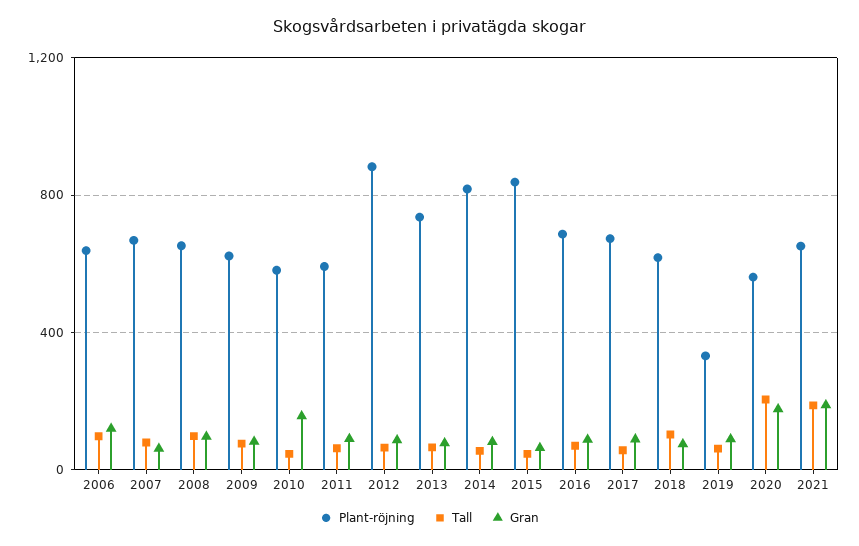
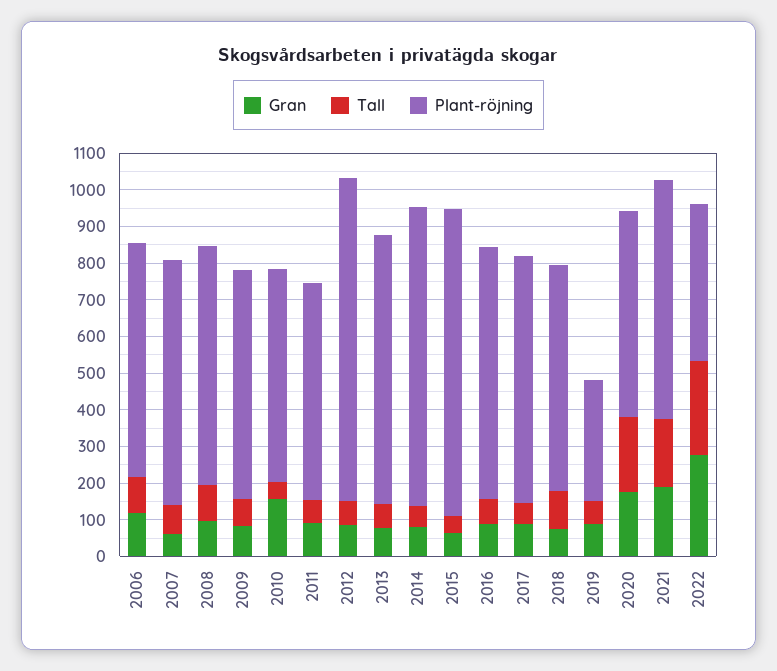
Gran, 2022: none -> 275
Tall, 2022: none -> 250
Plant-röjning, 2022: none -> 425

